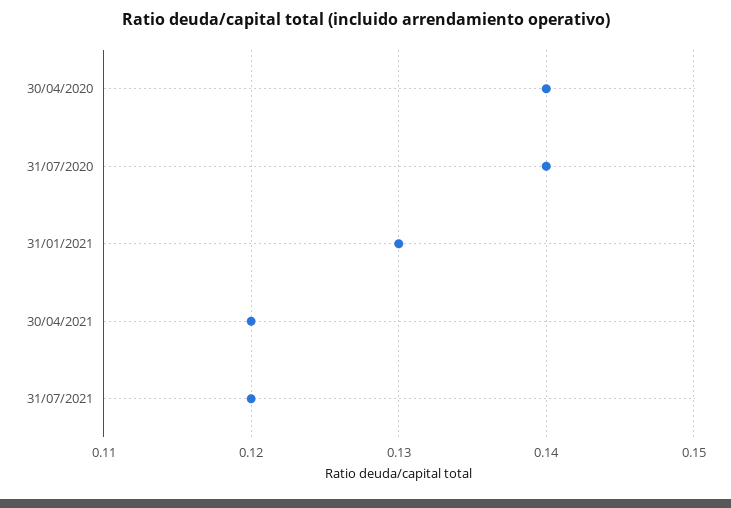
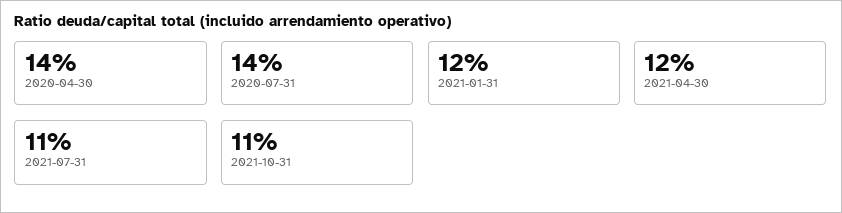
31/01/2021: 0.13 -> 0.12
31/07/2021: 0.12 -> 0.11
2021-10-31: none -> 0.11

